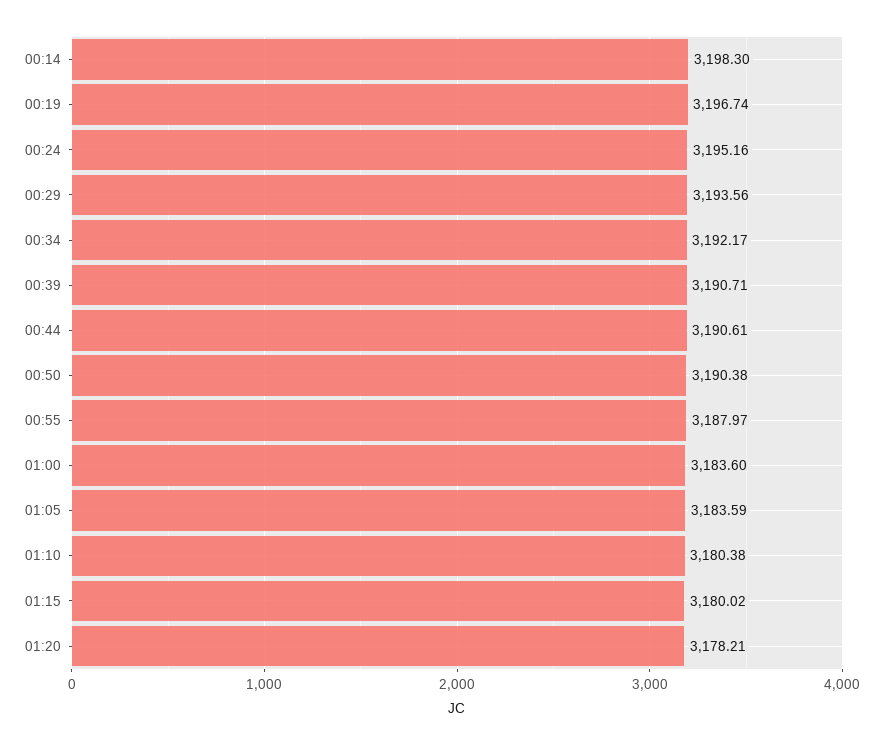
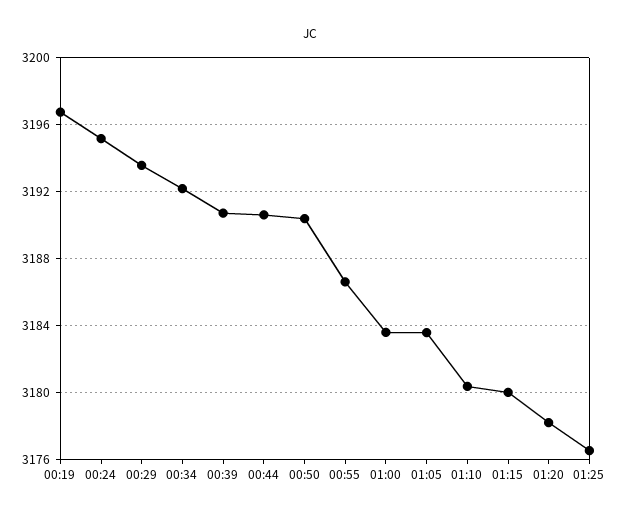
00:14: 3198.3 -> none
00:55: 3187.97 -> 3186.5
01:25: none -> 3176.5

